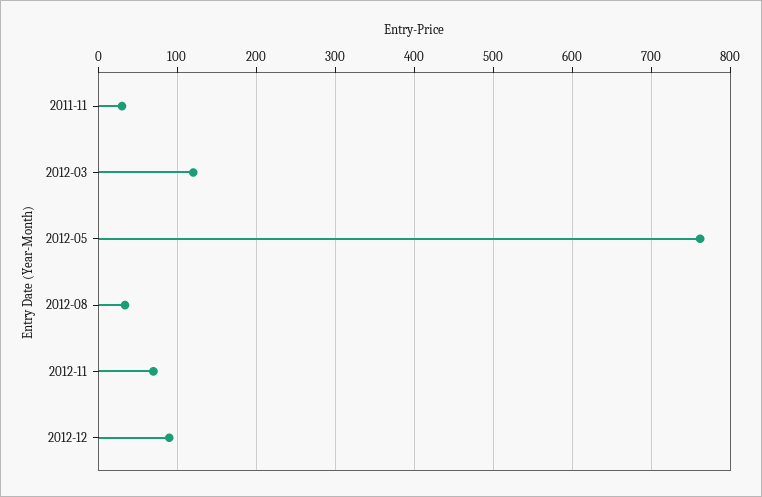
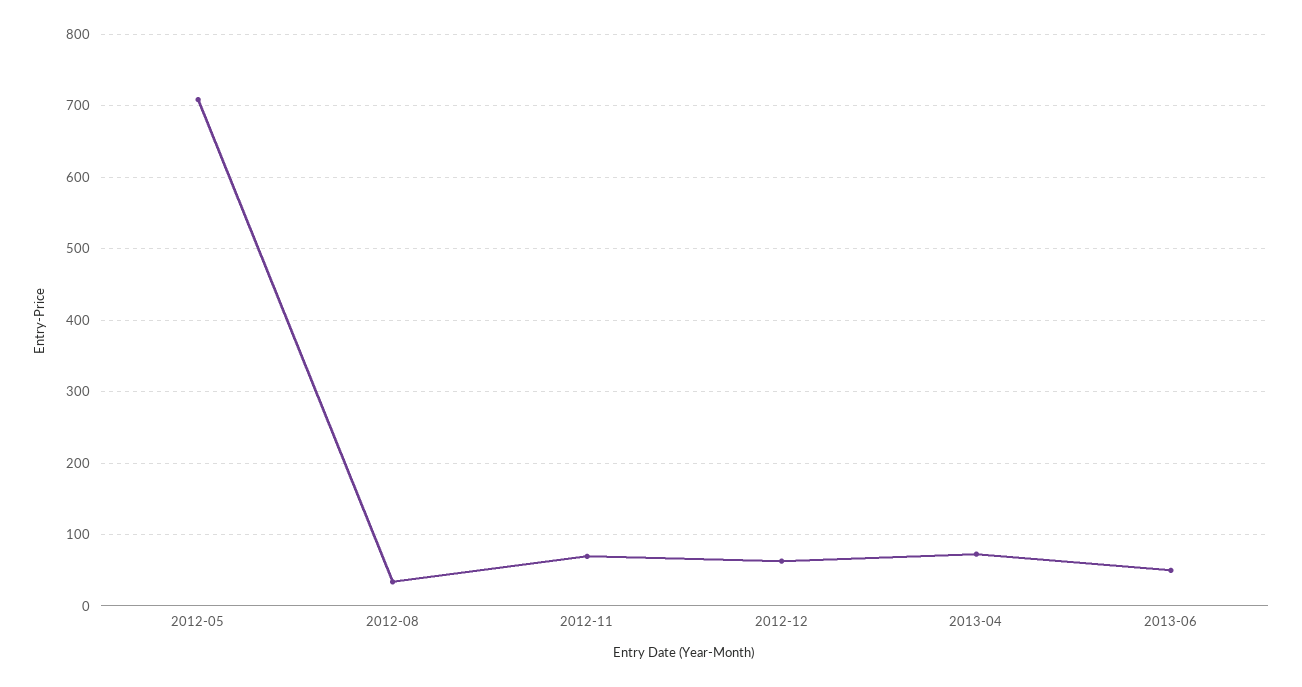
2011-11: 30 -> none
2012-03: 120 -> none
2012-05: 760 -> 710
2012-12: 90 -> 60
2013-04: none -> 70
2013-06: none -> 50

